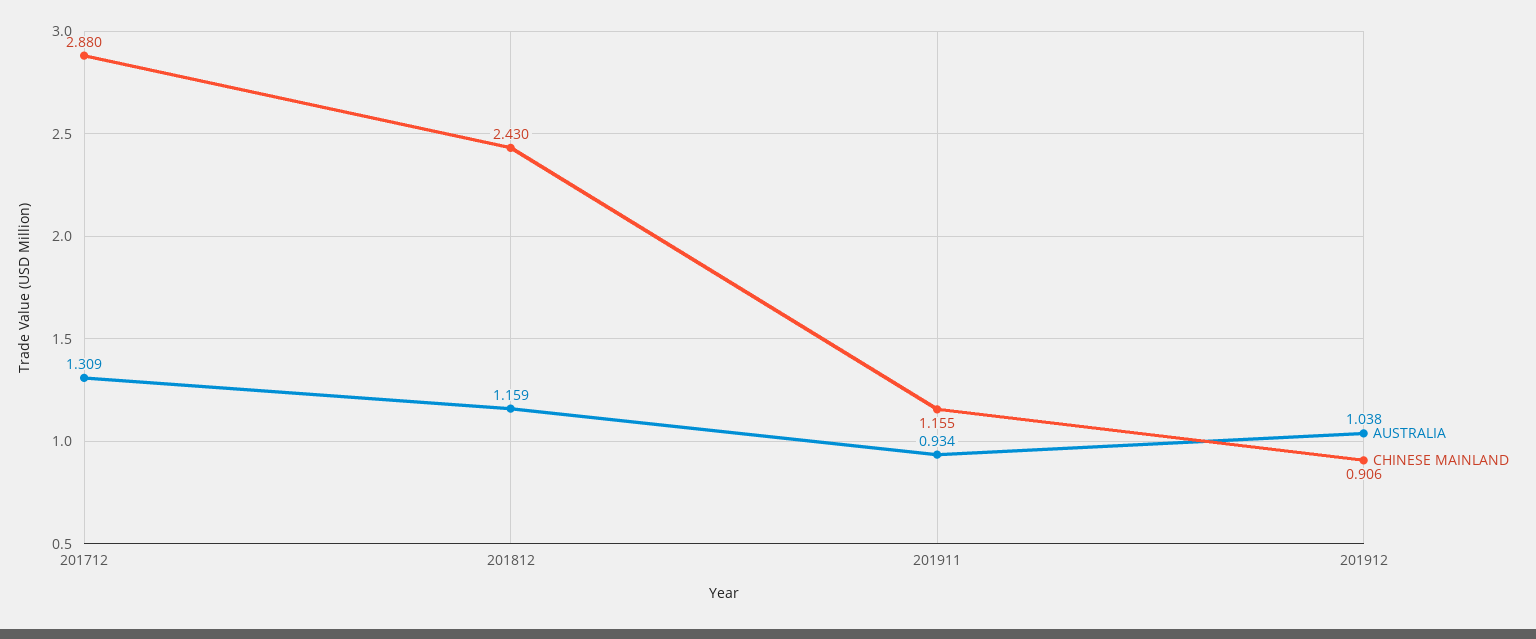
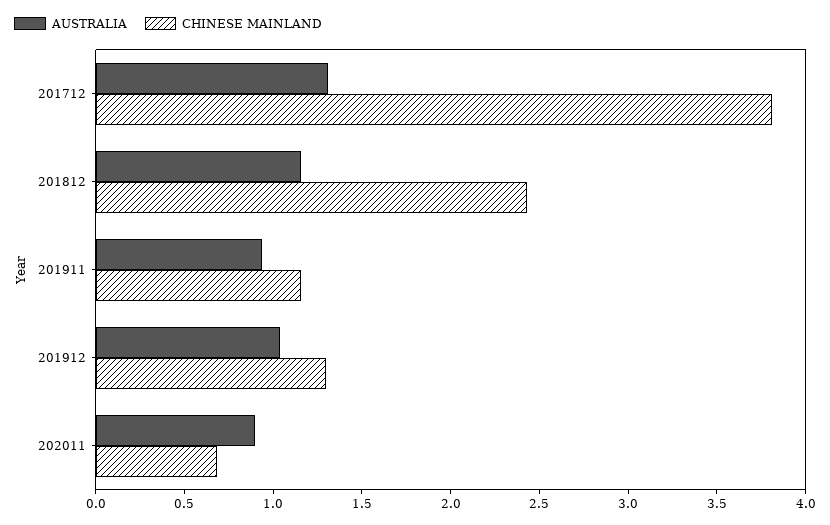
CHINESE MAINLAND, 201712: 2.88 -> 3.8
CHINESE MAINLAND, 201912: 0.906 -> 1.3
AUSTRALIA, 202011: none -> 0.9
CHINESE MAINLAND, 202011: none -> 0.7

